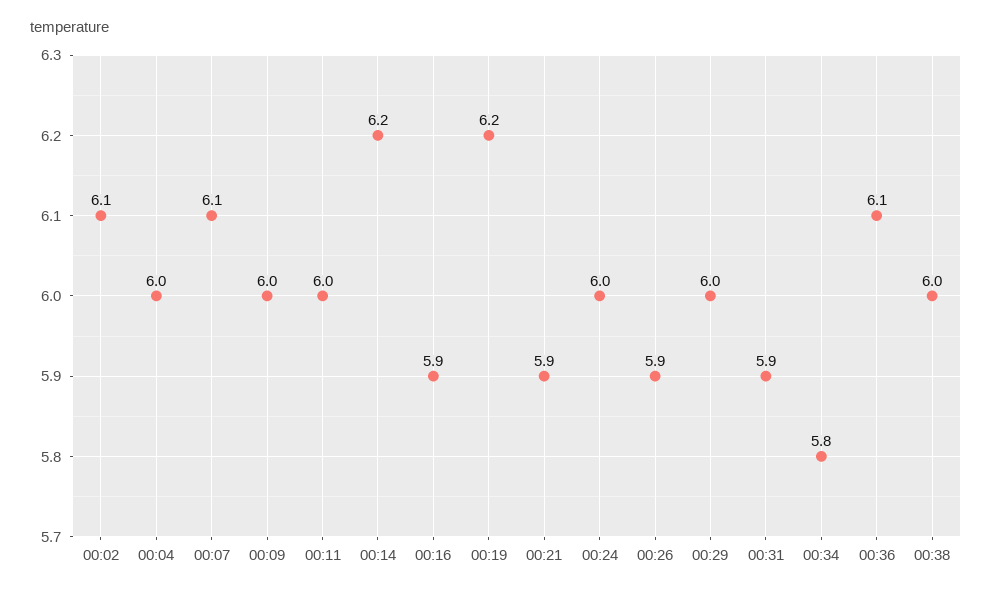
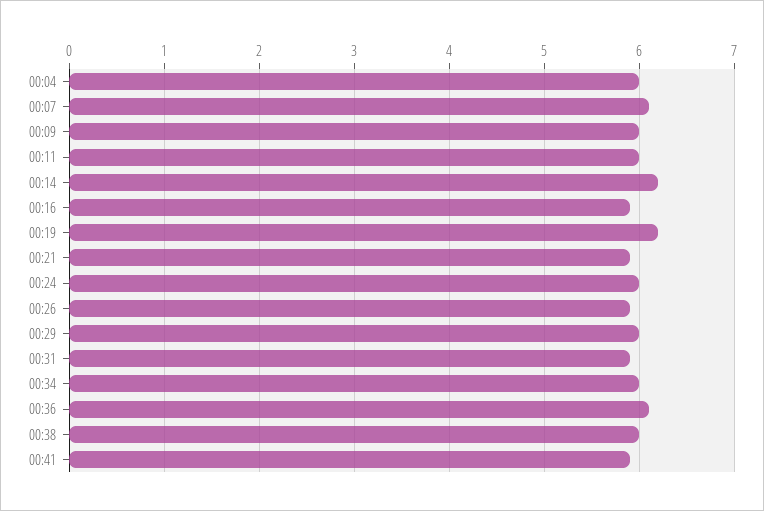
00:02: 6.1 -> none
00:34: 5.8 -> 6
00:41: none -> 5.9

